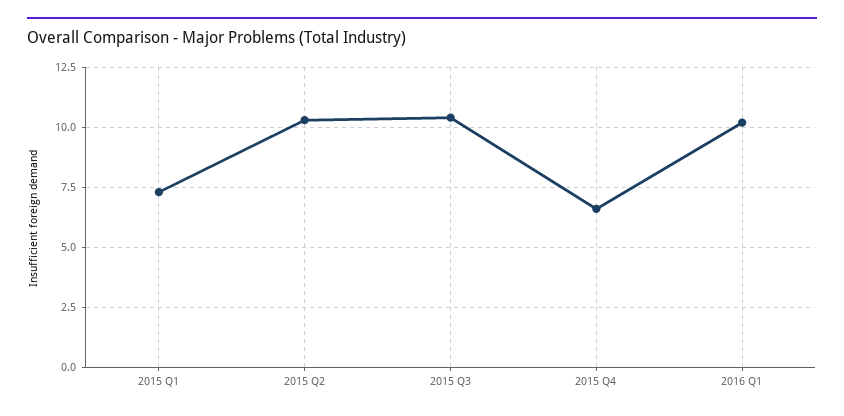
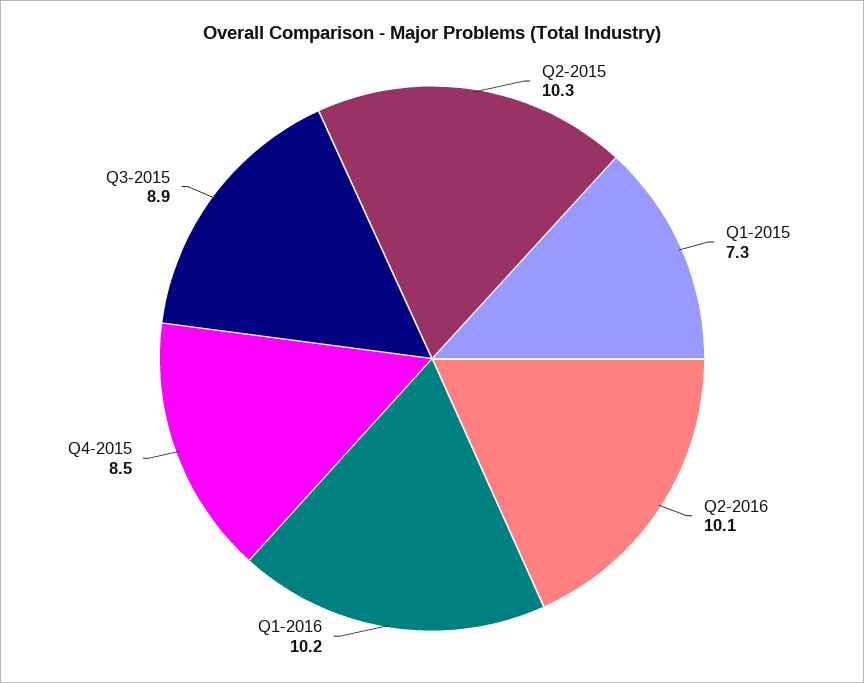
2015 Q3: 10.5 -> 8.9
2015 Q4: 6.5 -> 8.5
Q2-2016: none -> 10.1

